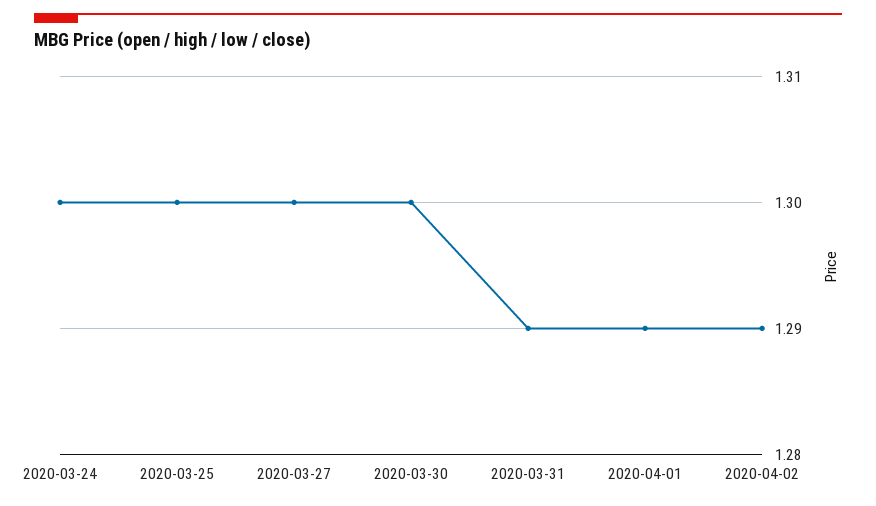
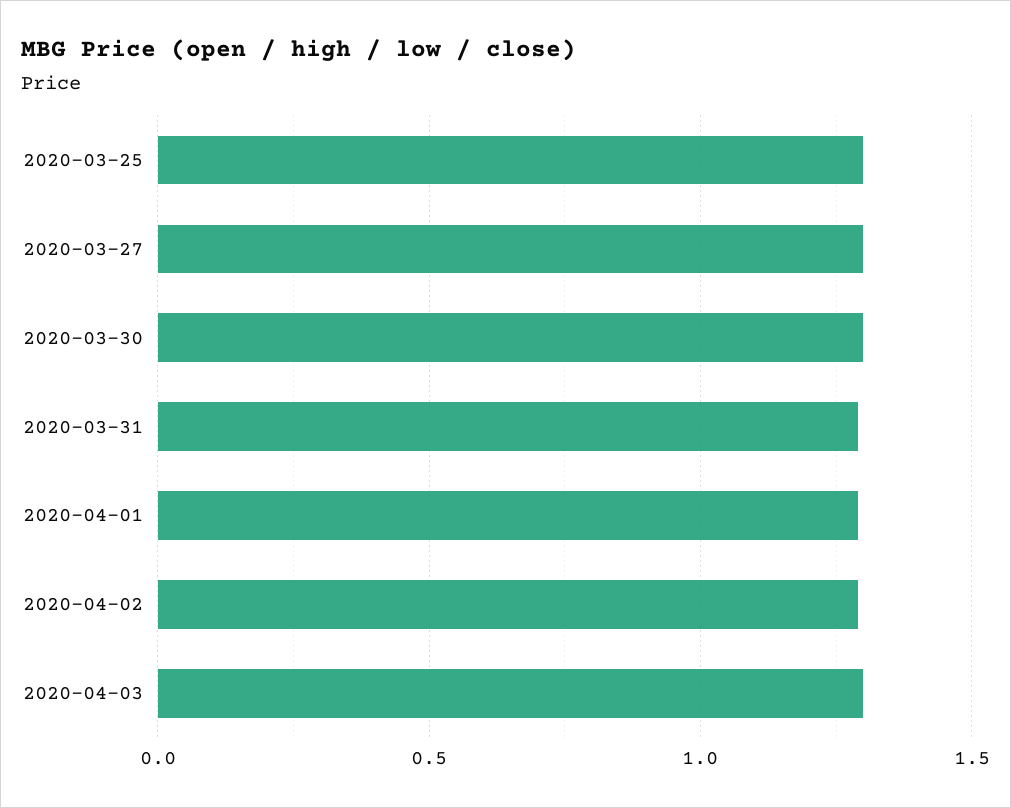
2020-03-24: 1.3 -> none
2020-04-03: none -> 1.3

